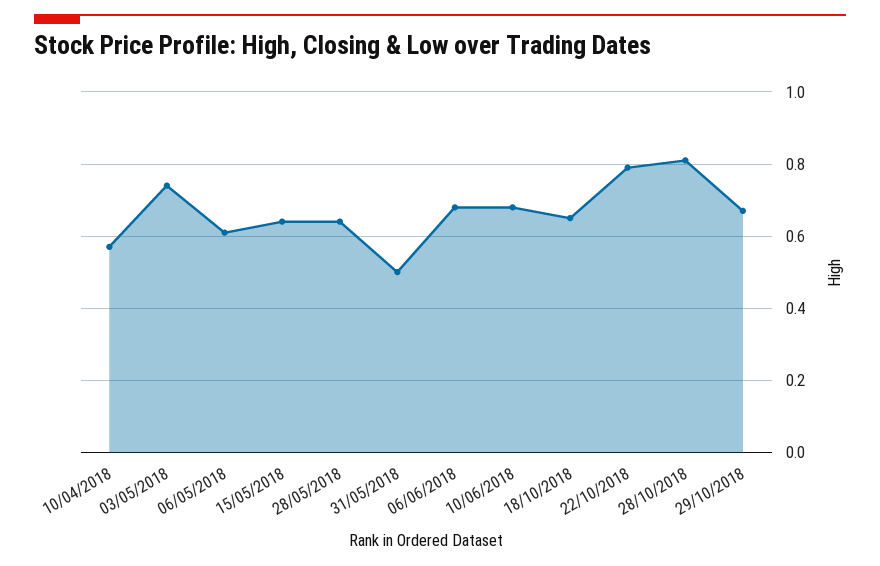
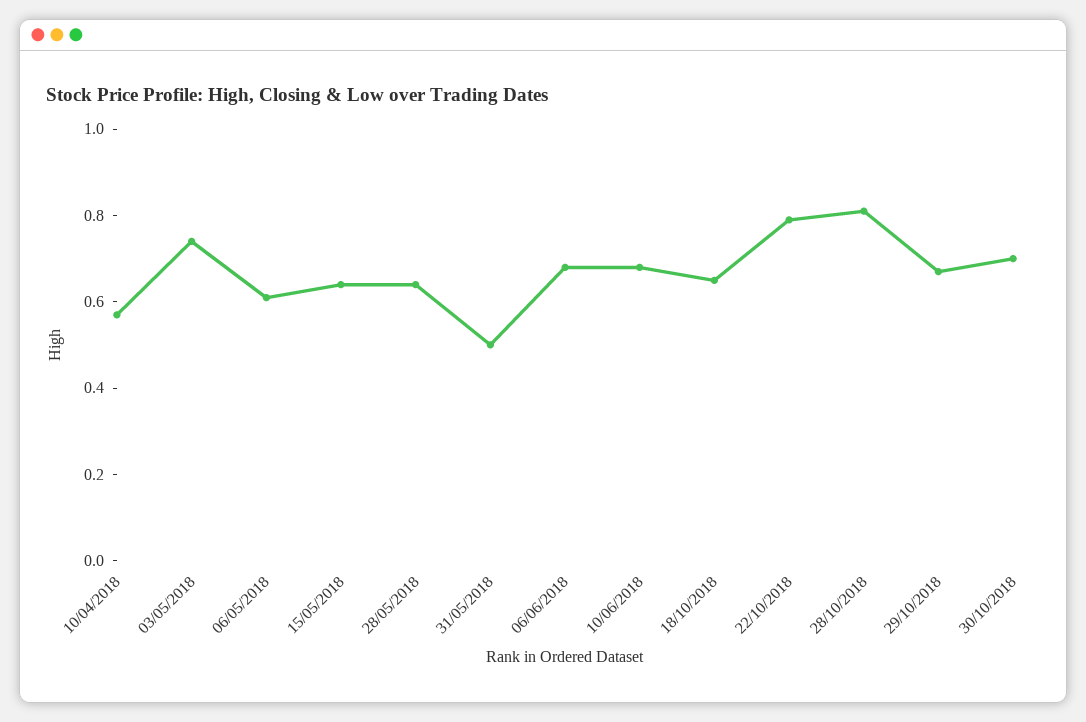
30/10/2018: none -> 0.7

